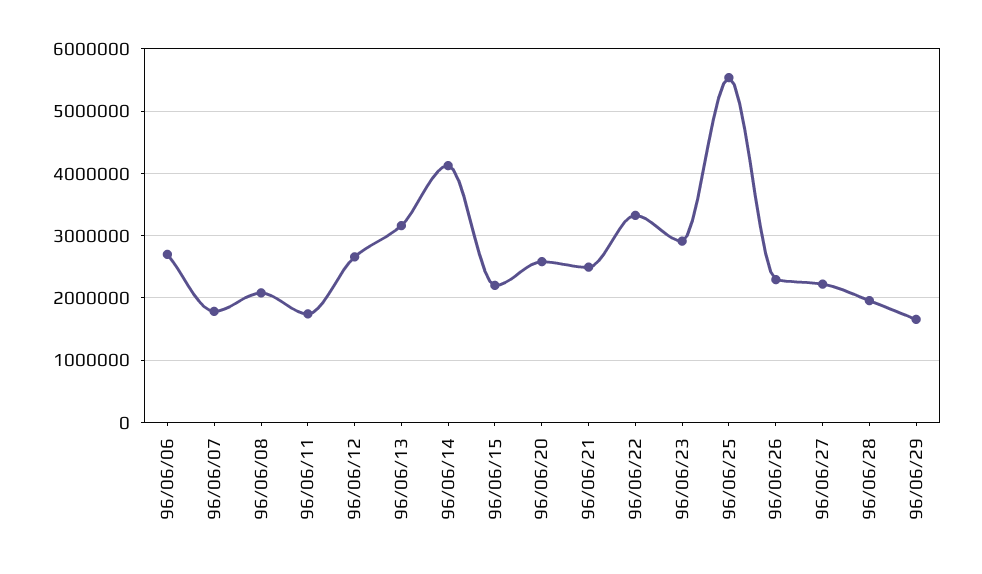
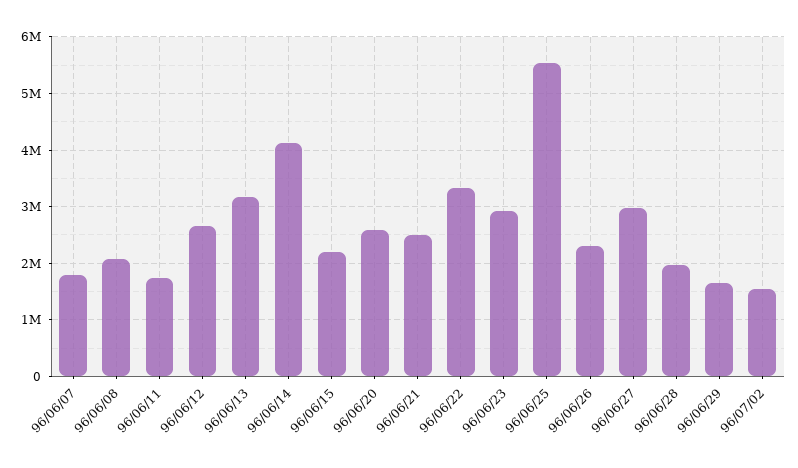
96/06/06: 2700000 -> none
96/06/27: 2200000 -> 3000000
96/07/02: none -> 1600000

